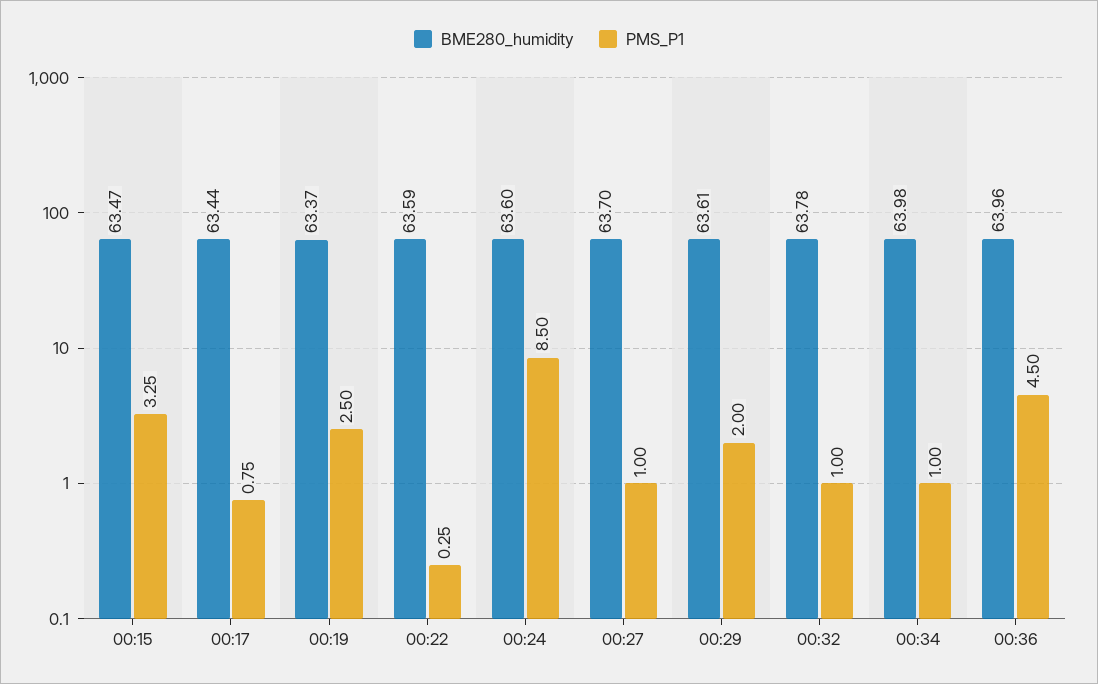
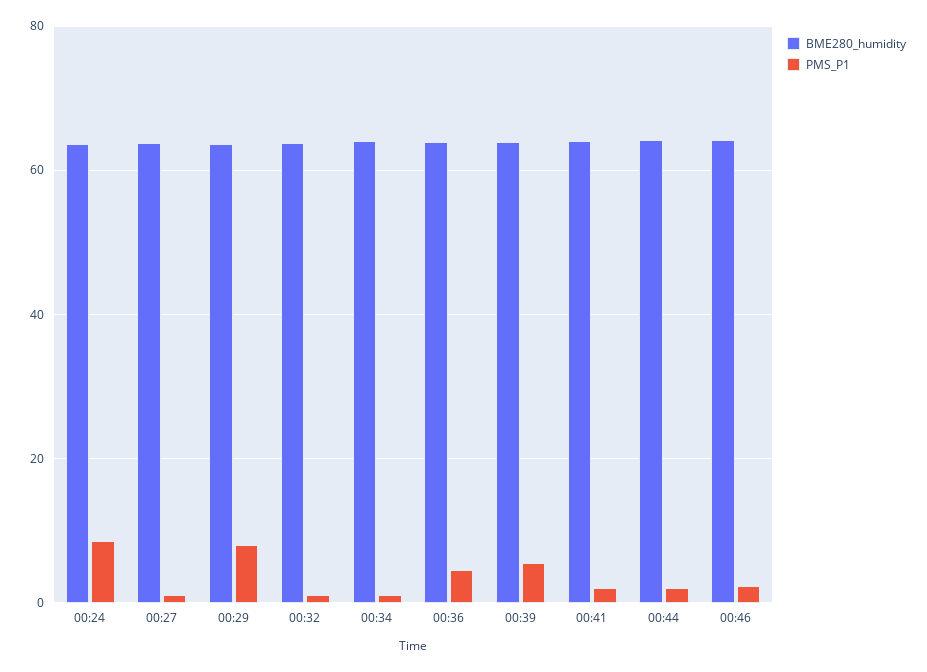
BME280_humidity, 00:15: 63.47 -> none
PMS_P1, 00:15: 3.25 -> none
BME280_humidity, 00:17: 63.44 -> none
PMS_P1, 00:17: 0.75 -> none
BME280_humidity, 00:19: 63.37 -> none
PMS_P1, 00:19: 2.5 -> none
BME280_humidity, 00:22: 63.59 -> none
PMS_P1, 00:22: 0.25 -> none
PMS_P1, 00:29: 2 -> 8
BME280_humidity, 00:39: none -> 64
PMS_P1, 00:39: none -> 6
BME280_humidity, 00:41: none -> 64
PMS_P1, 00:41: none -> 2
BME280_humidity, 00:44: none -> 64
PMS_P1, 00:44: none -> 2
BME280_humidity, 00:46: none -> 64
PMS_P1, 00:46: none -> 2

